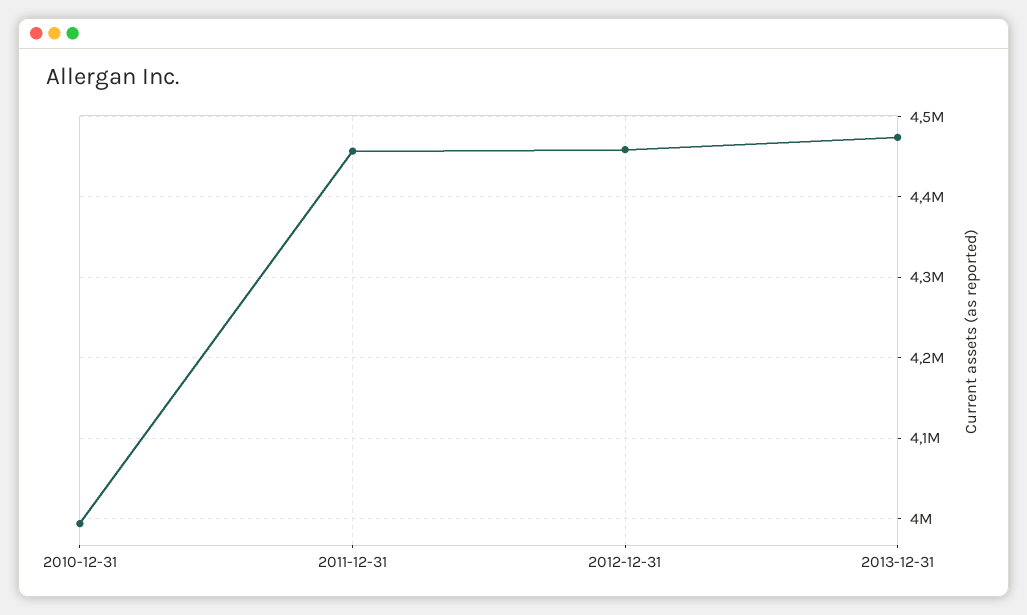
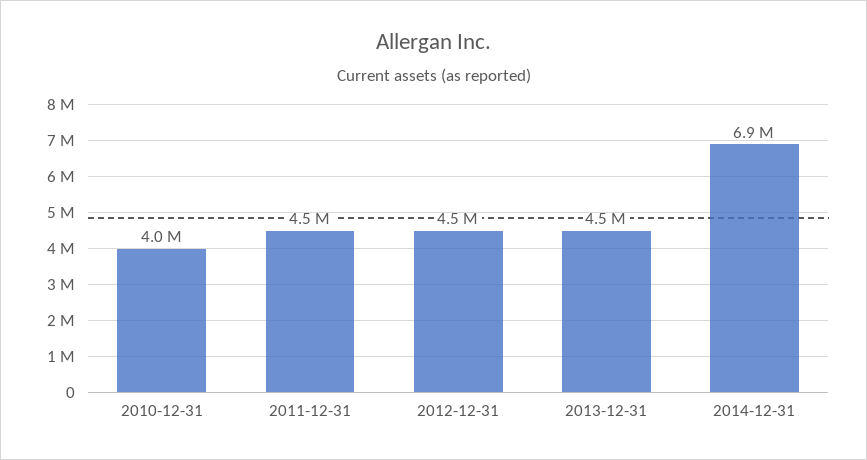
2014-12-31: none -> 6900000

